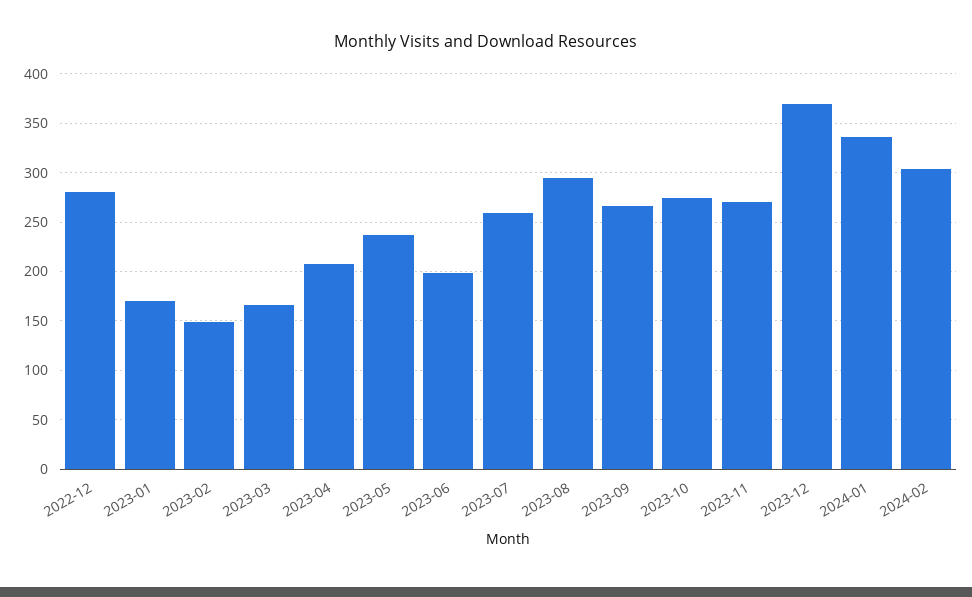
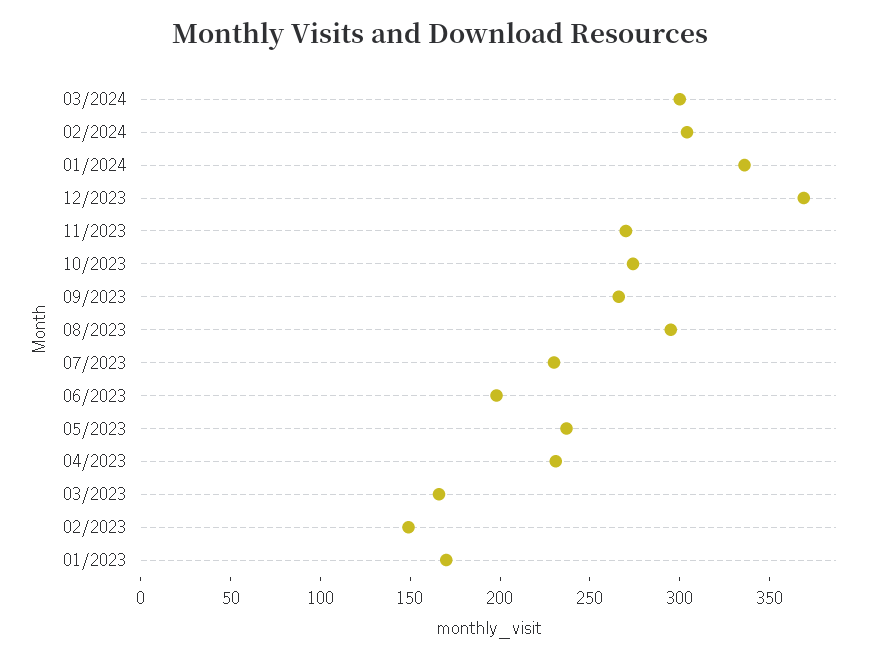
2022-12: 280 -> none
2023-04: 210 -> 230
2023-07: 260 -> 230
03/2024: none -> 300

